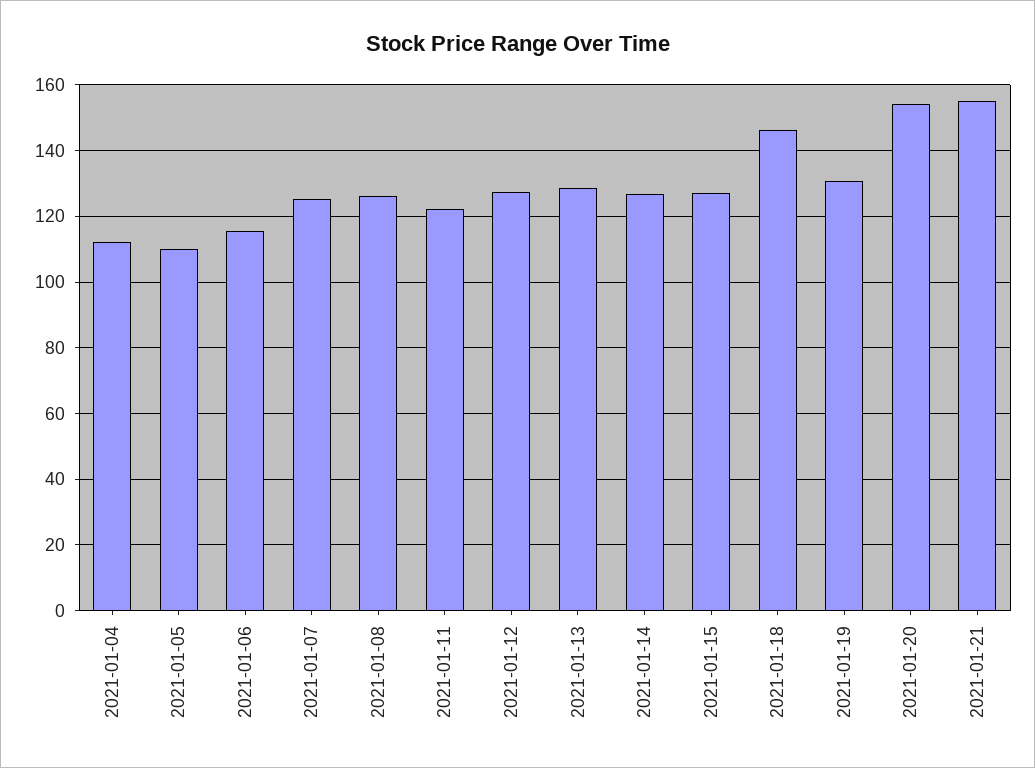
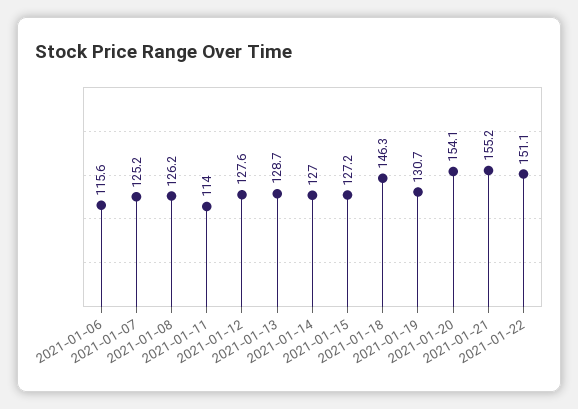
2021-01-04: 112 -> none
2021-01-05: 110 -> none
2021-01-11: 122 -> 114
2021-01-22: none -> 151.1

